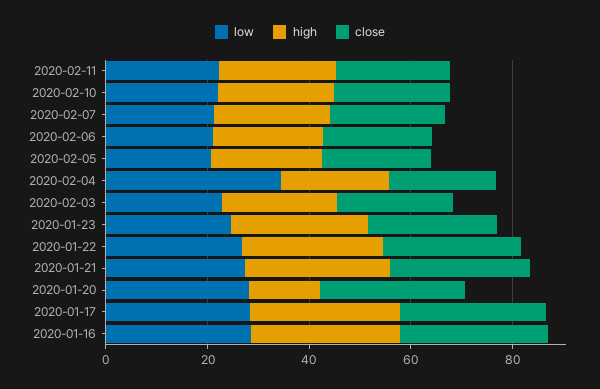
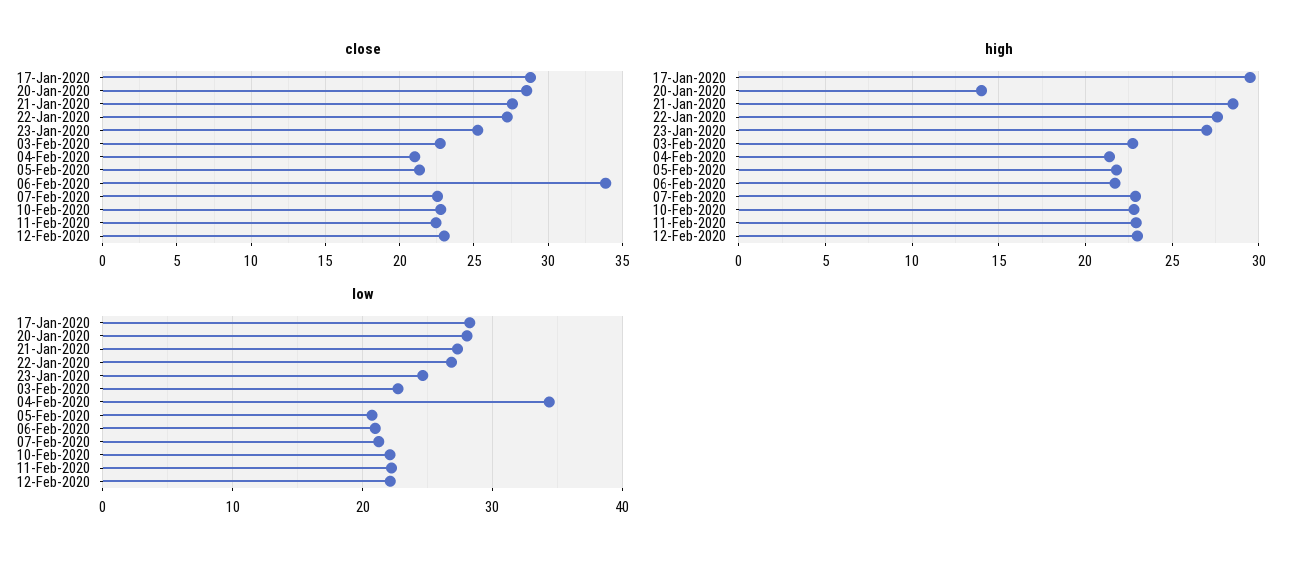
close, 2020-02-06: 20 -> 34
low, 2020-01-16: 30 -> none
high, 2020-01-16: 30 -> none
close, 2020-01-16: 30 -> none
close, 12-Feb-2020: none -> 23
high, 12-Feb-2020: none -> 23
low, 12-Feb-2020: none -> 22

